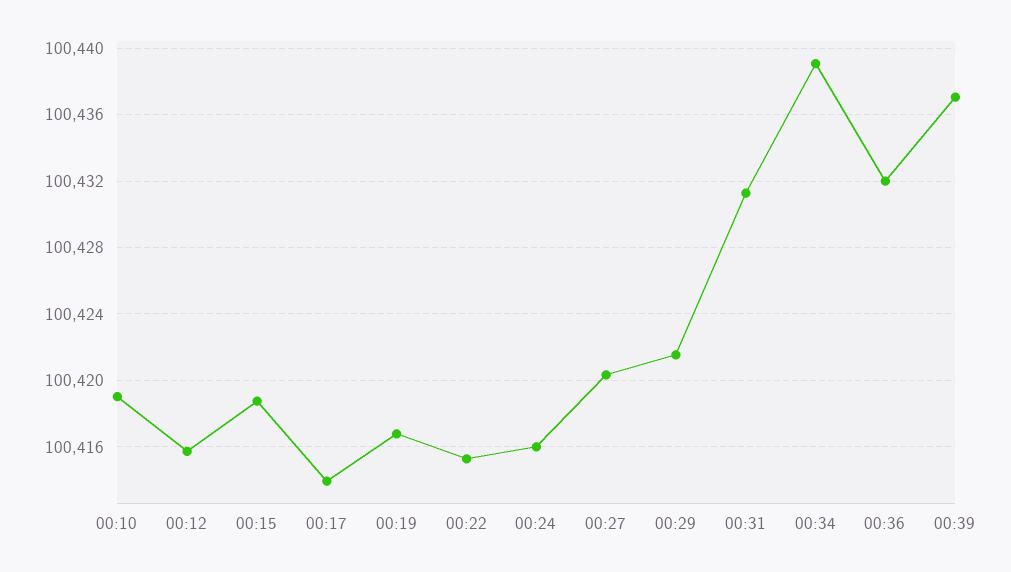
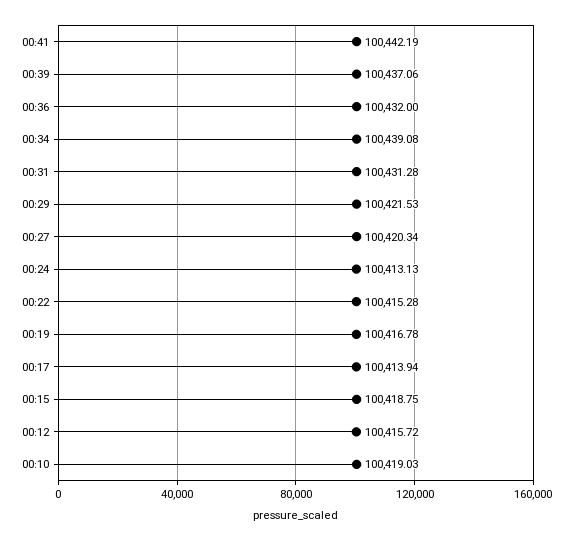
00:24: 100416 -> 100413.13
00:41: none -> 100442.19

